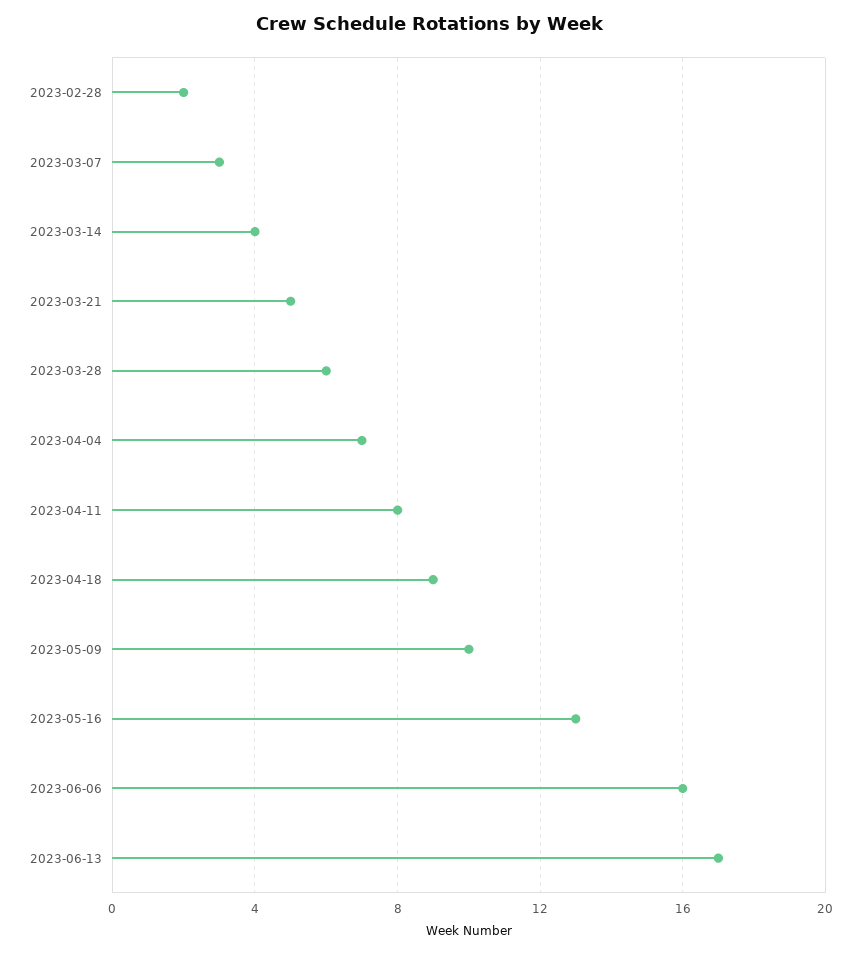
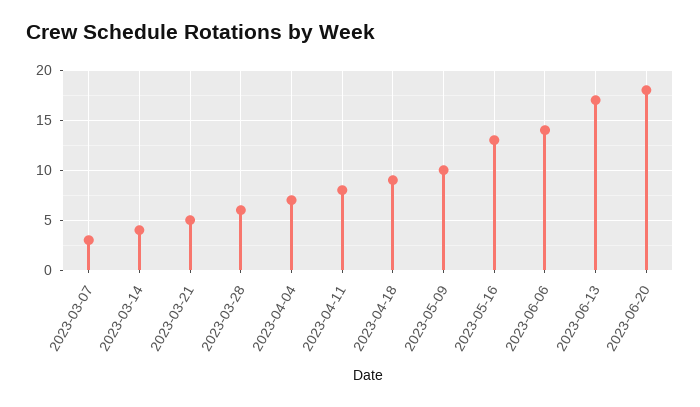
2023-02-28: 2 -> none
2023-06-06: 16 -> 14
2023-06-20: none -> 18

